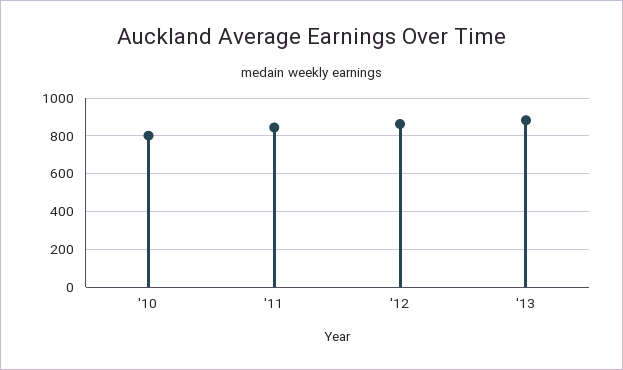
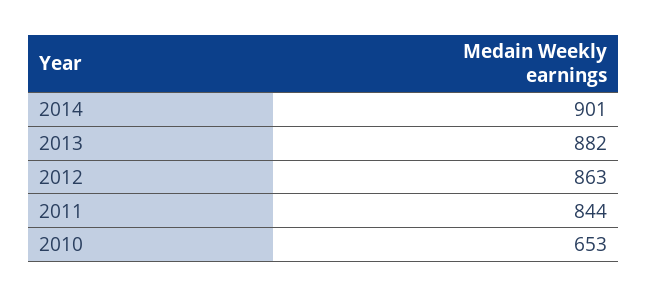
'10: 800 -> 653
2014: none -> 901

